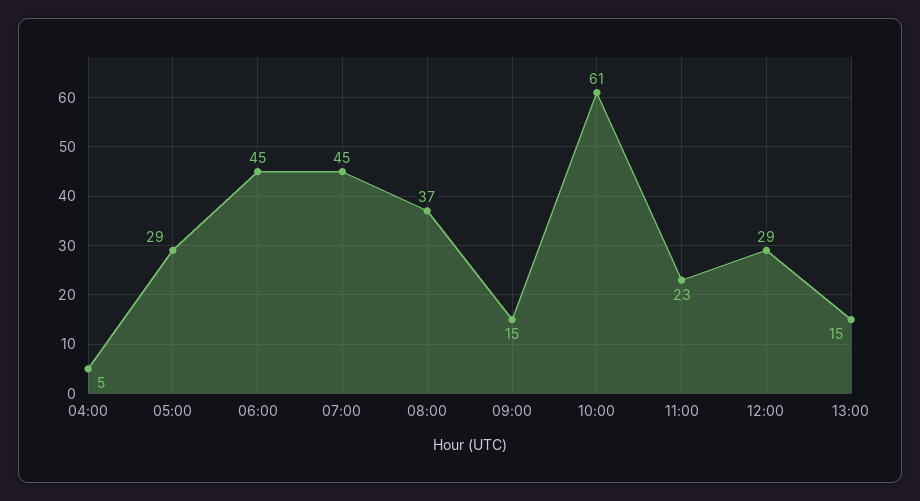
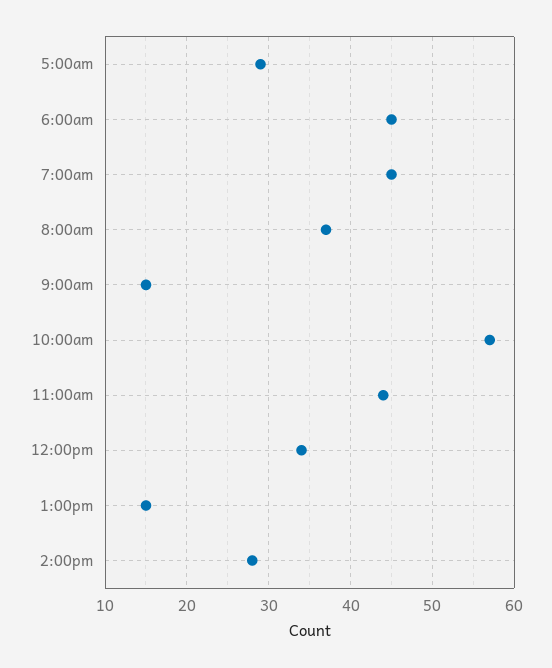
04:00: 5 -> none
10:00: 61 -> 57
11:00: 23 -> 44
12:00: 29 -> 34
2:00pm: none -> 28

